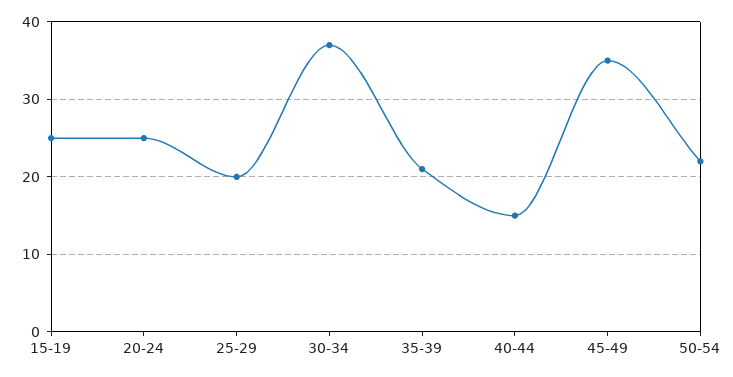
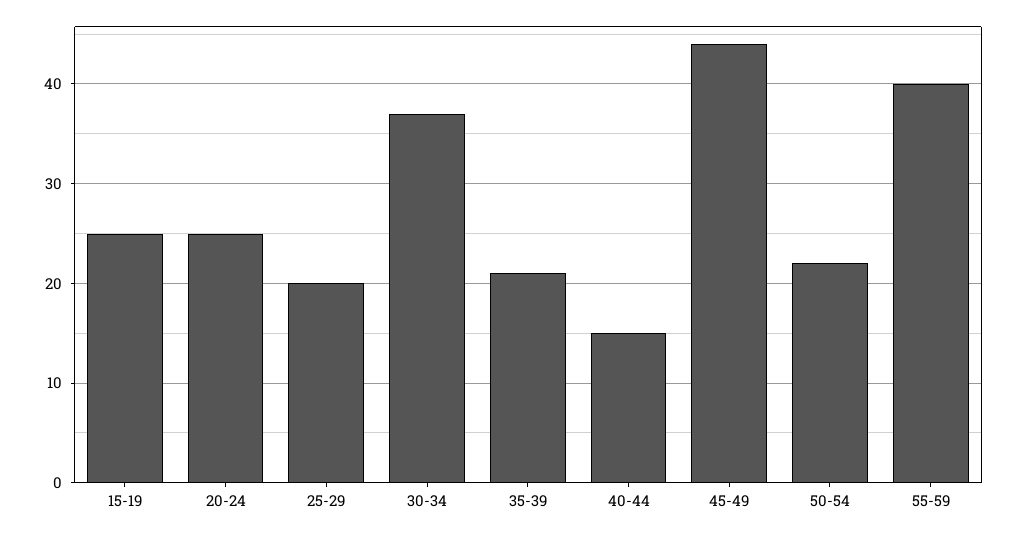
45-49: 35 -> 44
55-59: none -> 40

